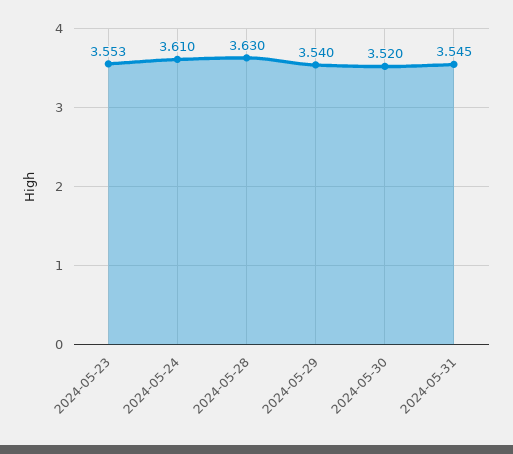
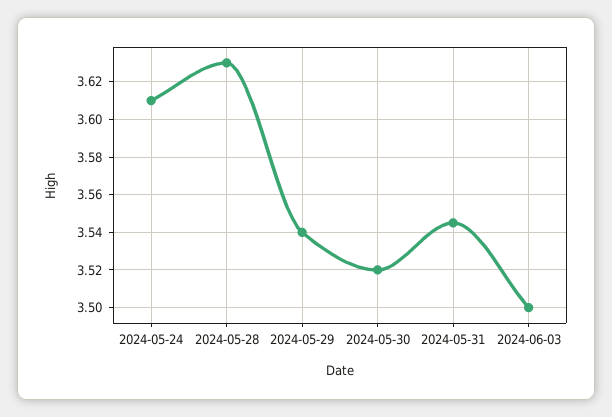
2024-05-23: 3.553 -> none
2024-06-03: none -> 3.5

